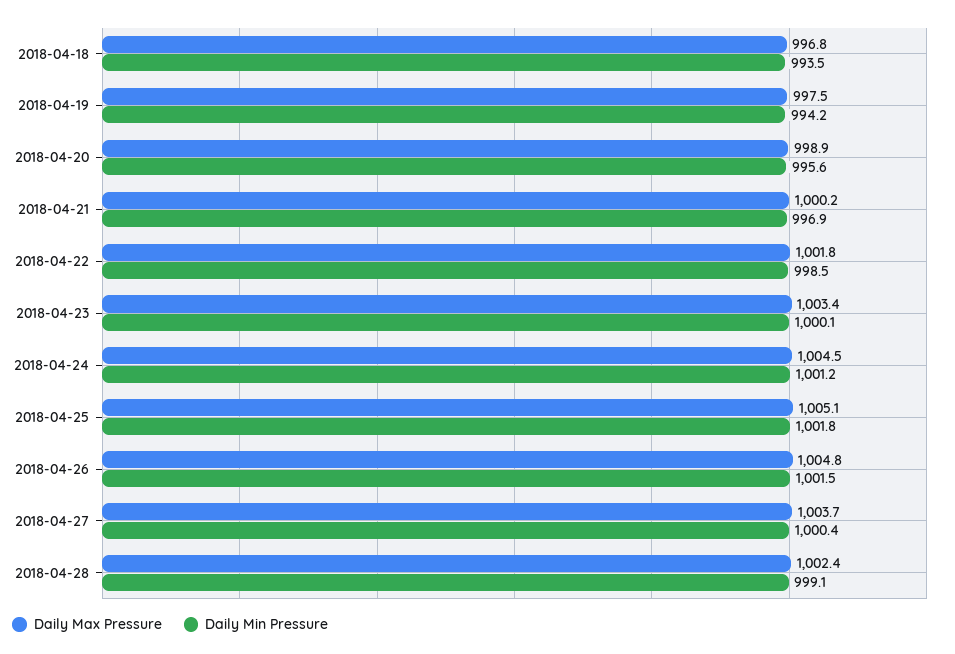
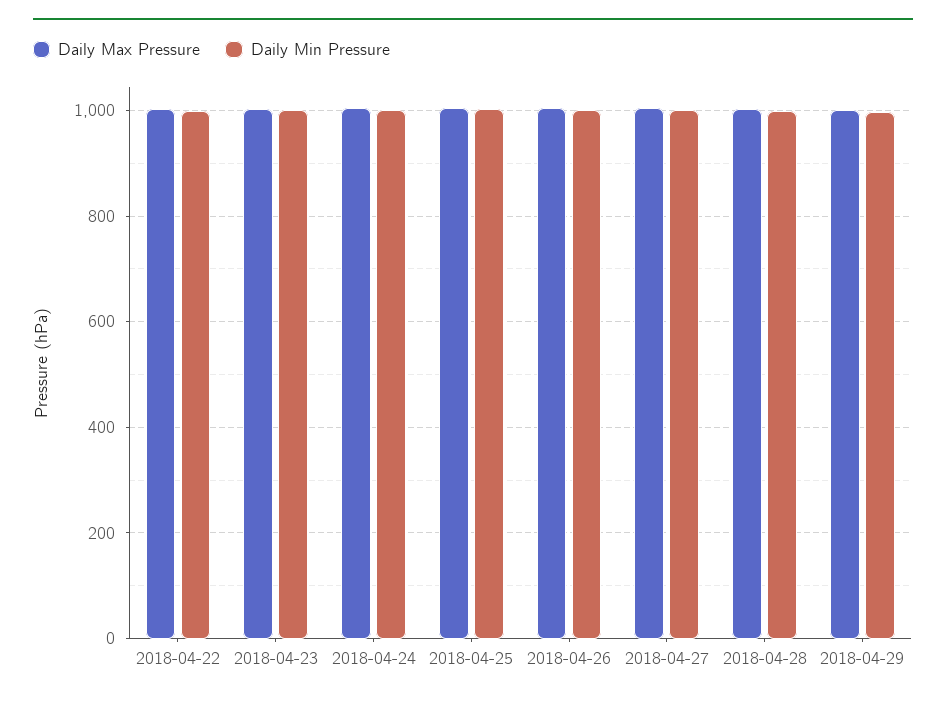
Daily Max Pressure, 2018-04-18: 996.8 -> none
Daily Min Pressure, 2018-04-18: 993.5 -> none
Daily Max Pressure, 2018-04-19: 997.5 -> none
Daily Min Pressure, 2018-04-19: 994.2 -> none
Daily Max Pressure, 2018-04-20: 998.9 -> none
Daily Min Pressure, 2018-04-20: 995.6 -> none
Daily Max Pressure, 2018-04-21: 1000.2 -> none
Daily Min Pressure, 2018-04-21: 996.9 -> none
Daily Max Pressure, 2018-04-29: none -> 1000
Daily Min Pressure, 2018-04-29: none -> 1000

